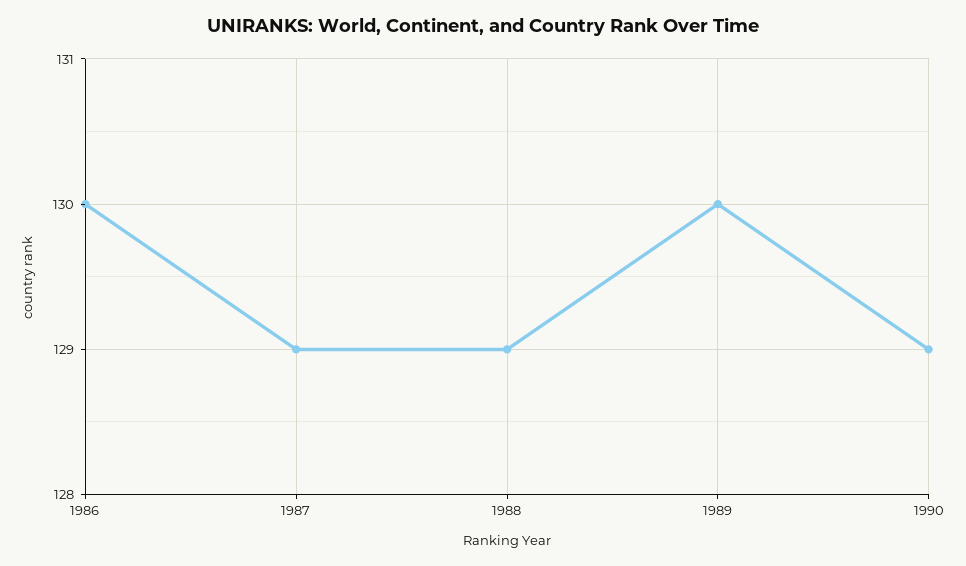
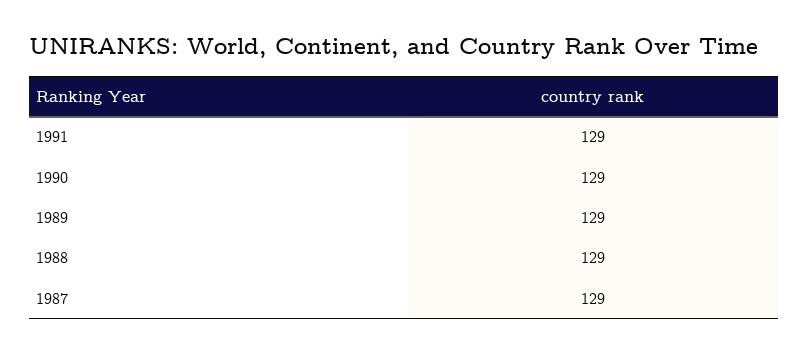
1986: 130 -> none
1989: 130 -> 129
1991: none -> 129

